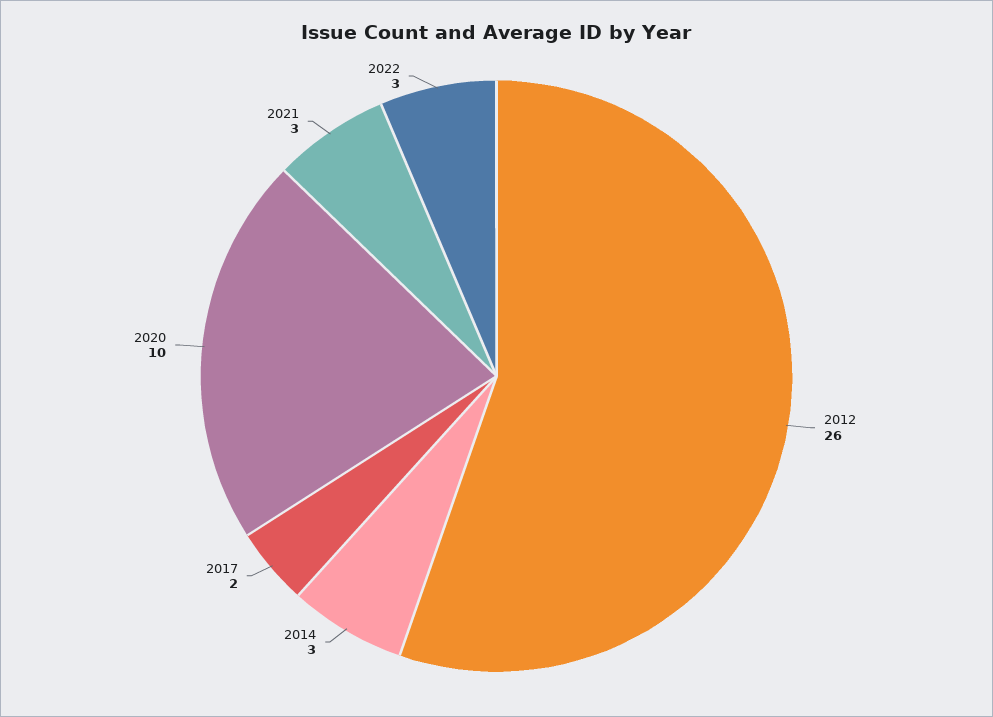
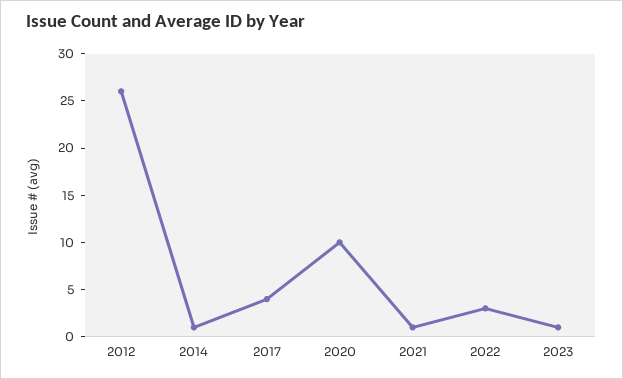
2014: 3 -> 1
2017: 2 -> 4
2021: 3 -> 1
2023: none -> 1

